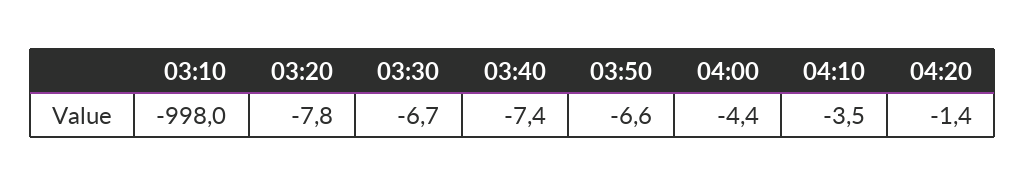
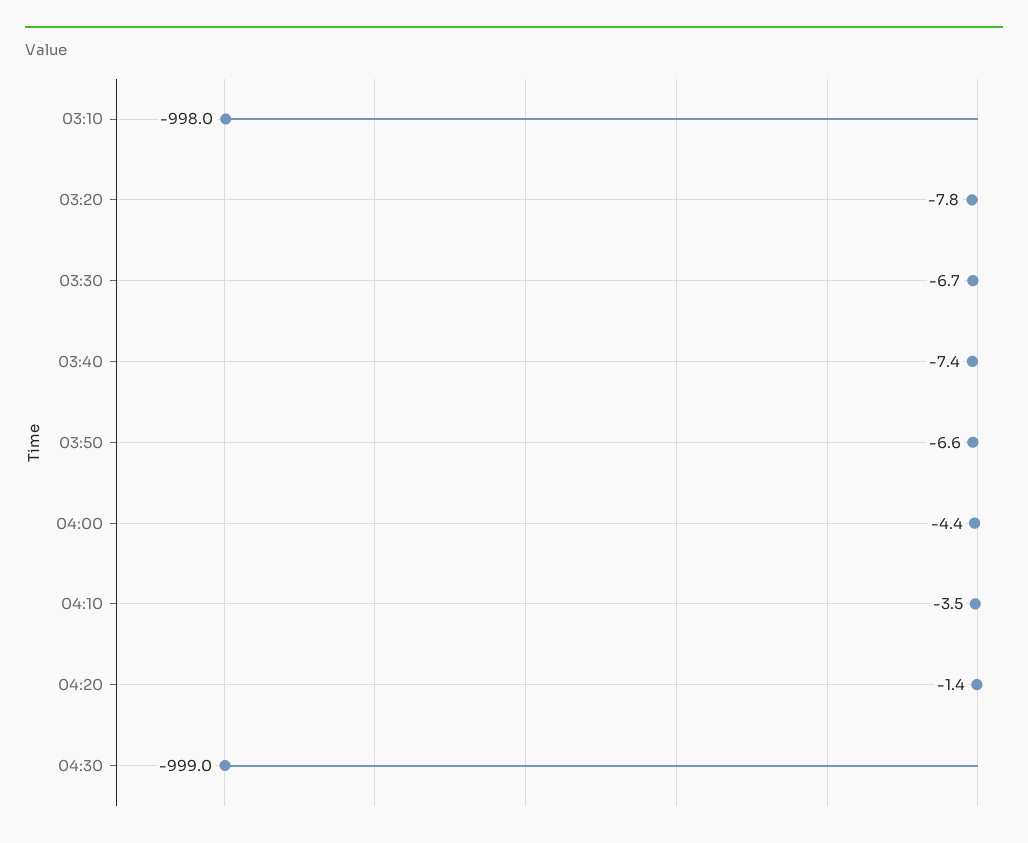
04:30: none -> -999

